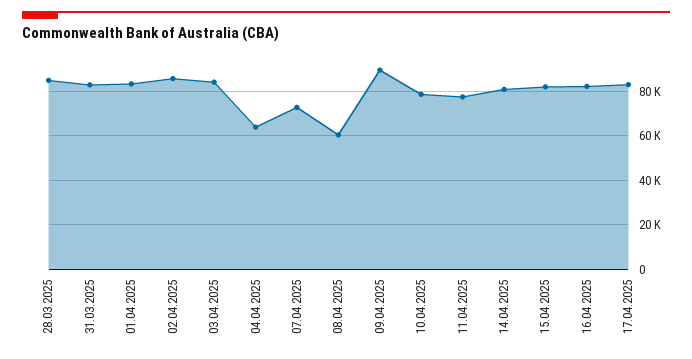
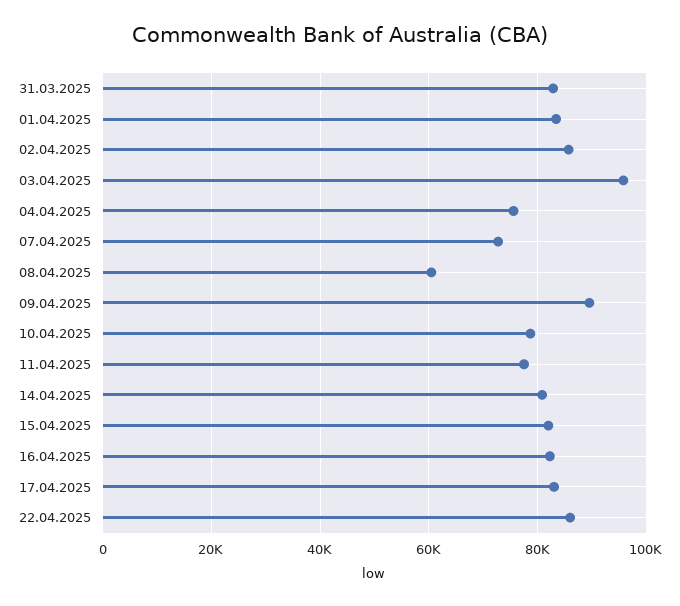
28.03.2025: 85000 -> none
03.04.2025: 85000 -> 96000
04.04.2025: 65000 -> 76000
22.04.2025: none -> 86000

